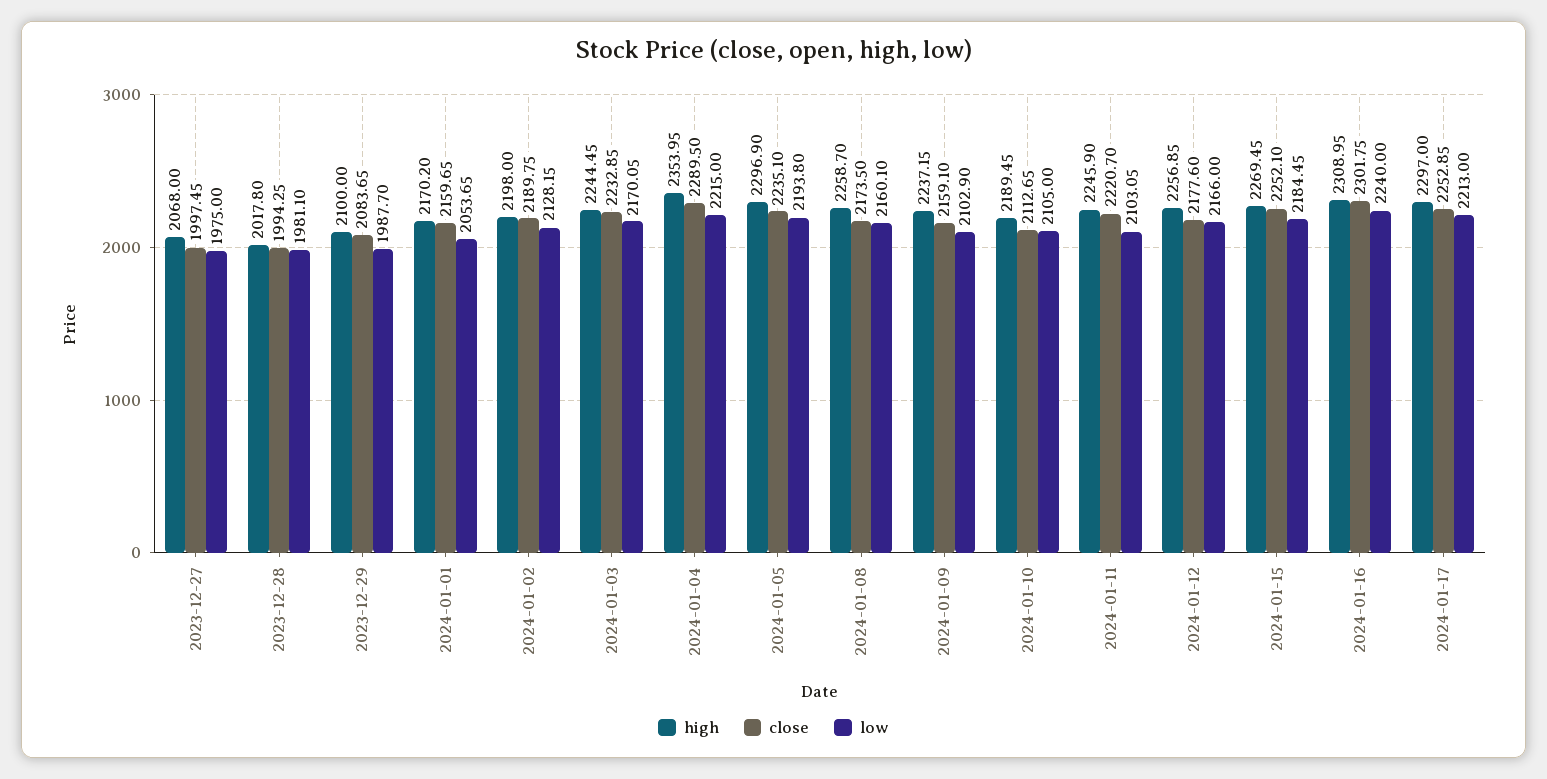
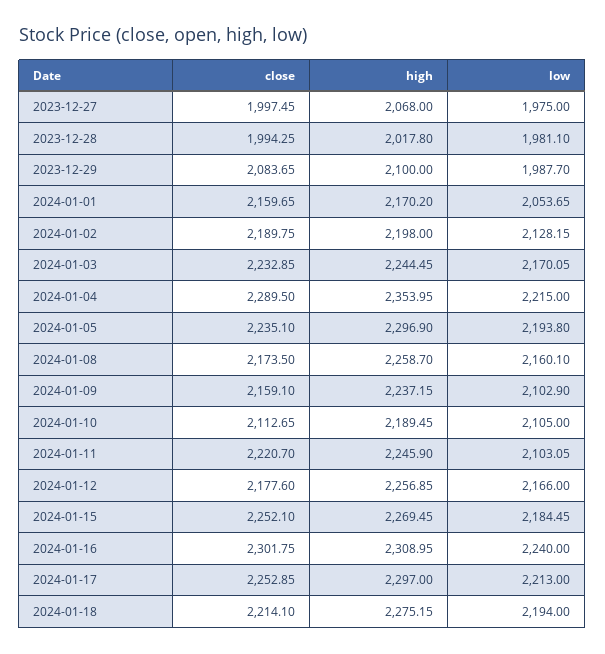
close, 2024-01-18: none -> 2214.1
high, 2024-01-18: none -> 2275.15
low, 2024-01-18: none -> 2194

